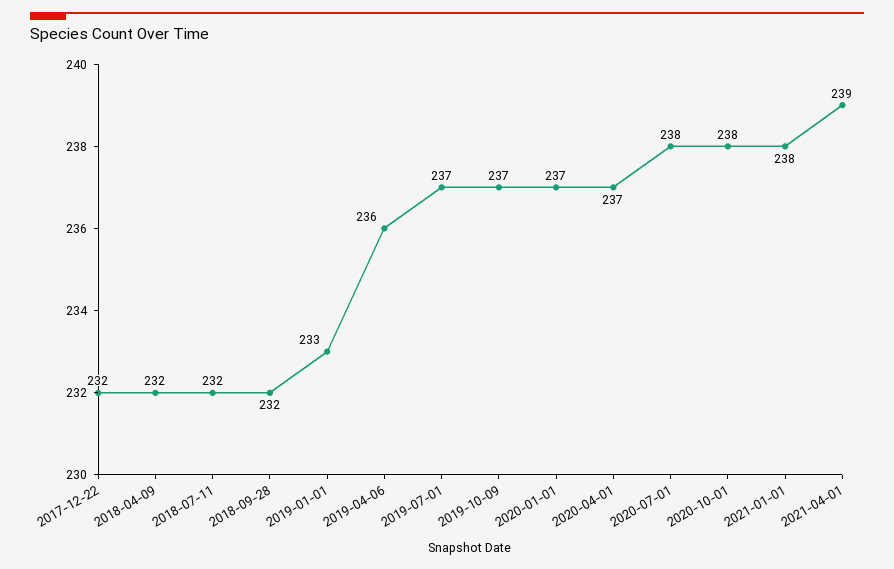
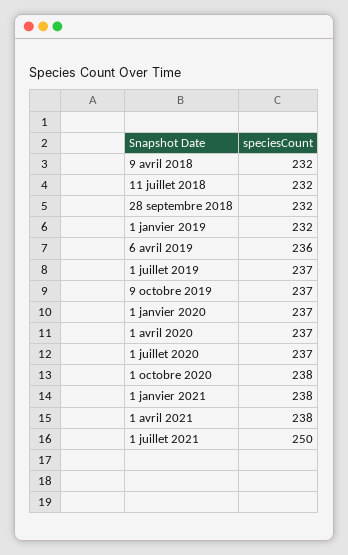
2017-12-22: 232 -> none
2019-01-01: 233 -> 232
2020-07-01: 238 -> 237
2021-04-01: 239 -> 238
1 juillet 2021: none -> 250

